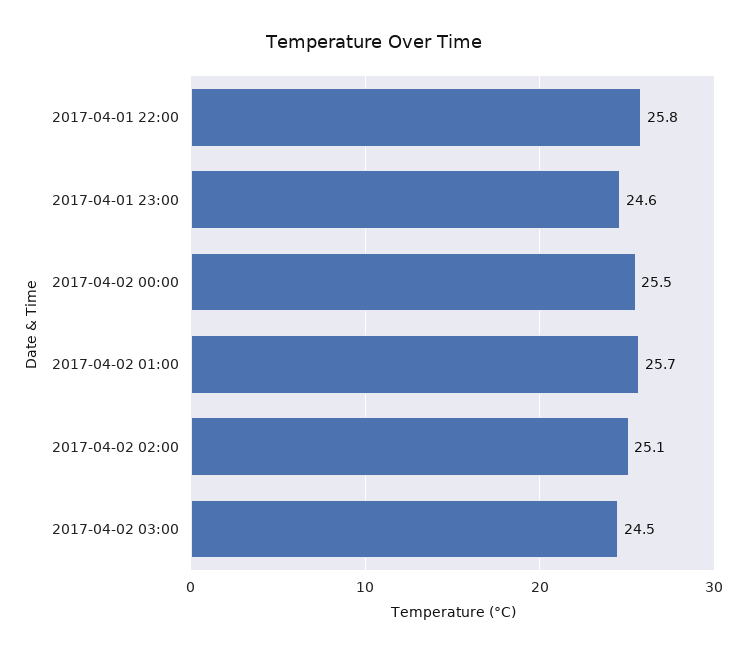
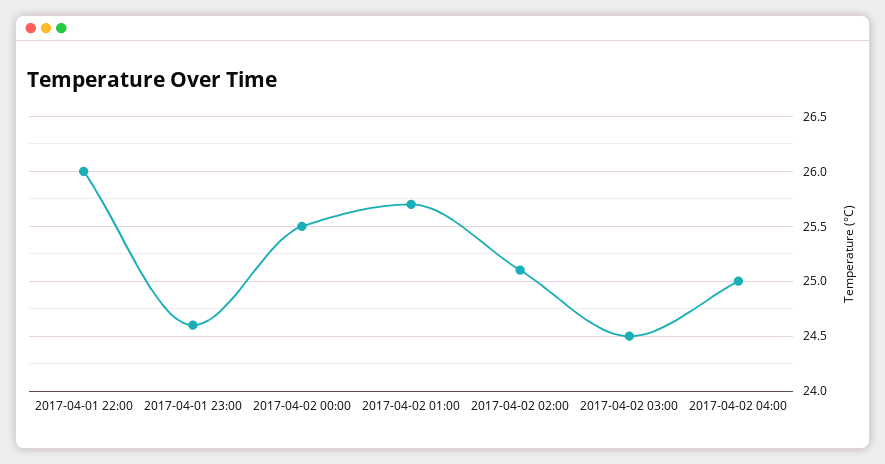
2017-04-01 22:00: 25.8 -> 26
2017-04-02 04:00: none -> 25

